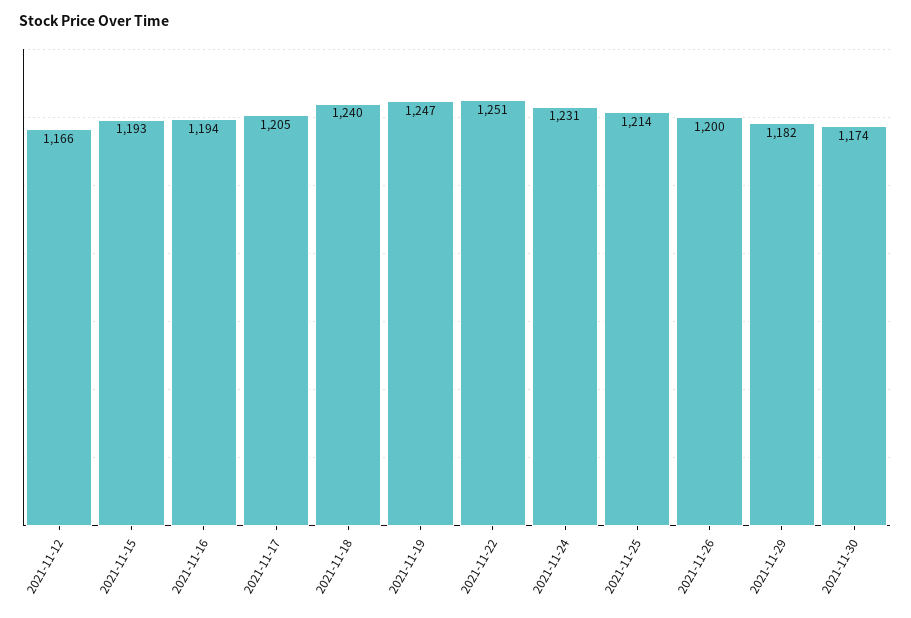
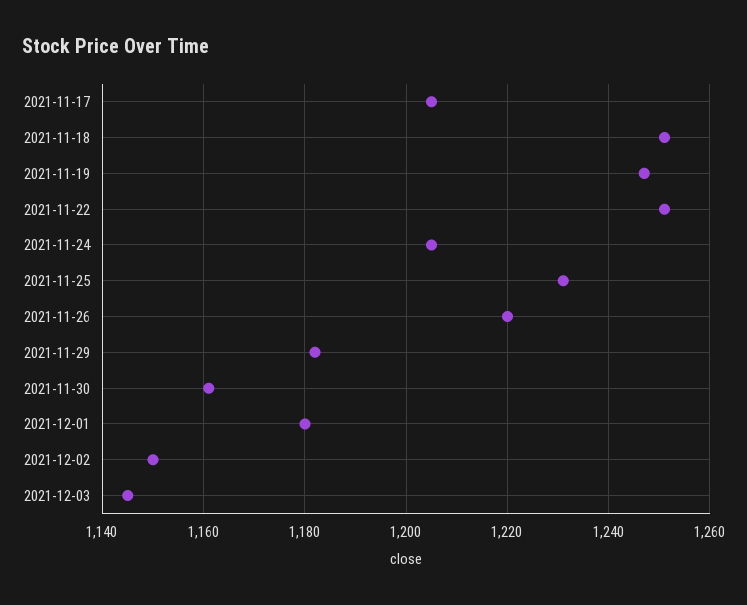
2021-11-12: 1166 -> none
2021-11-15: 1193 -> none
2021-11-16: 1194 -> none
2021-11-18: 1240 -> 1250
2021-11-24: 1231 -> 1205
2021-11-25: 1214 -> 1230
2021-11-26: 1200 -> 1220
2021-11-30: 1174 -> 1160
2021-12-01: none -> 1180
2021-12-02: none -> 1150
2021-12-03: none -> 1145

